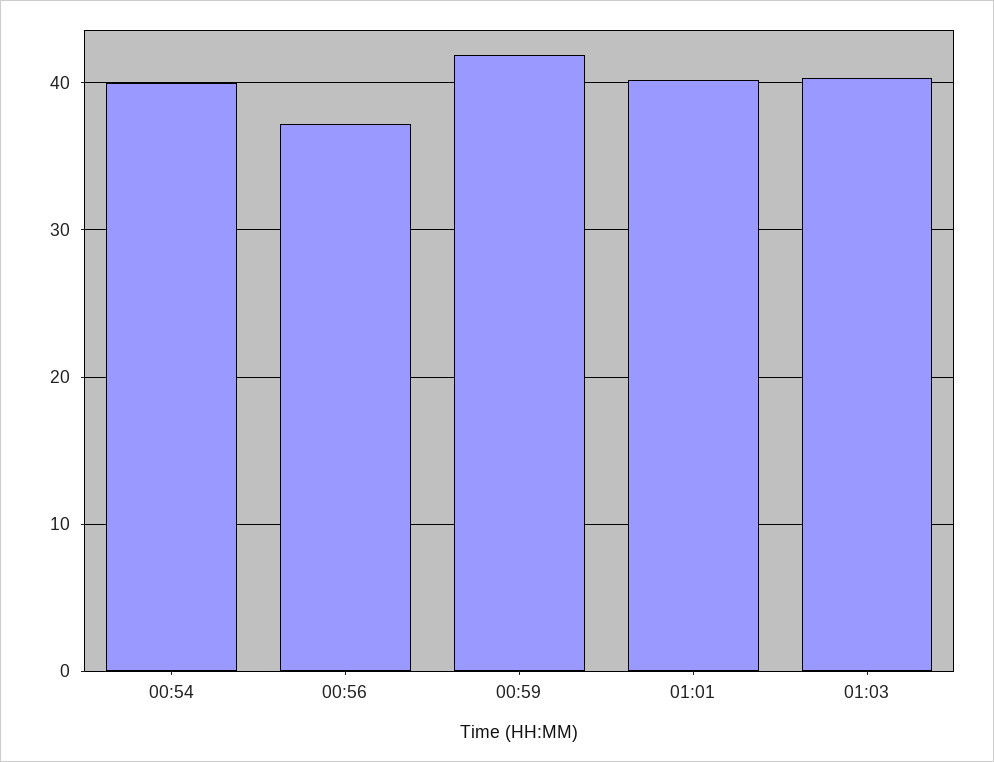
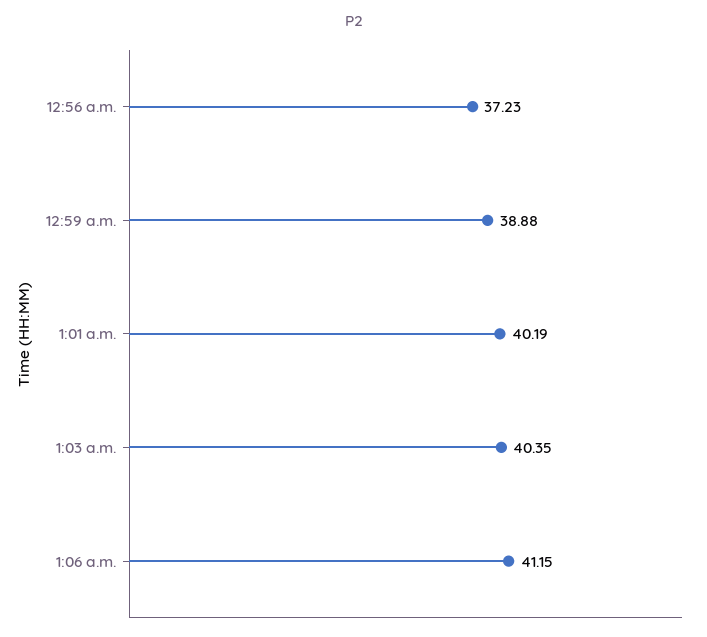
00:54: 40 -> none
00:59: 42 -> 38.88
1:06 a.m.: none -> 41.15

